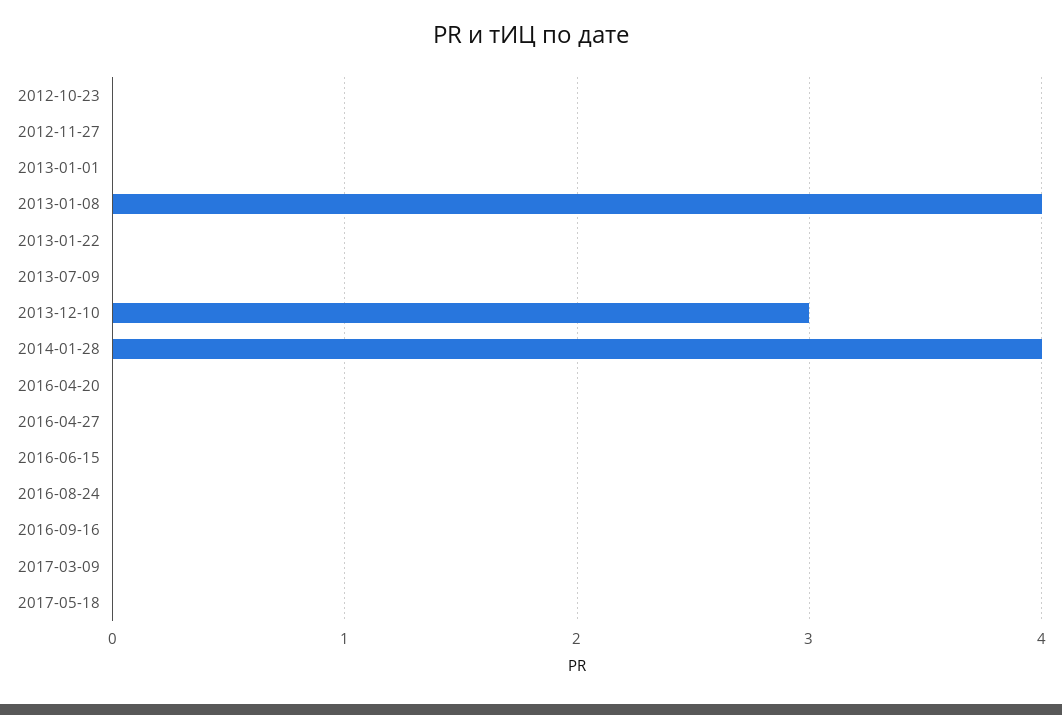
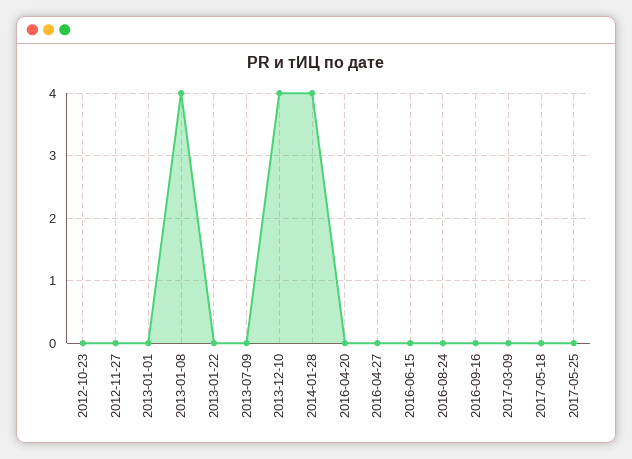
2013-12-10: 3 -> 4
2017-05-25: none -> 0

